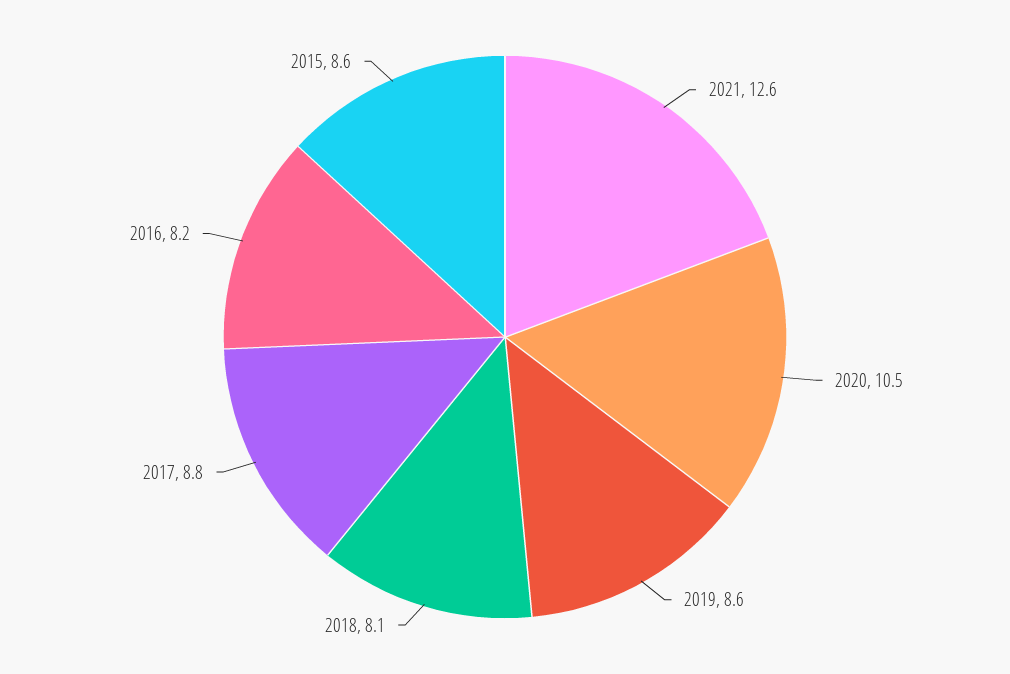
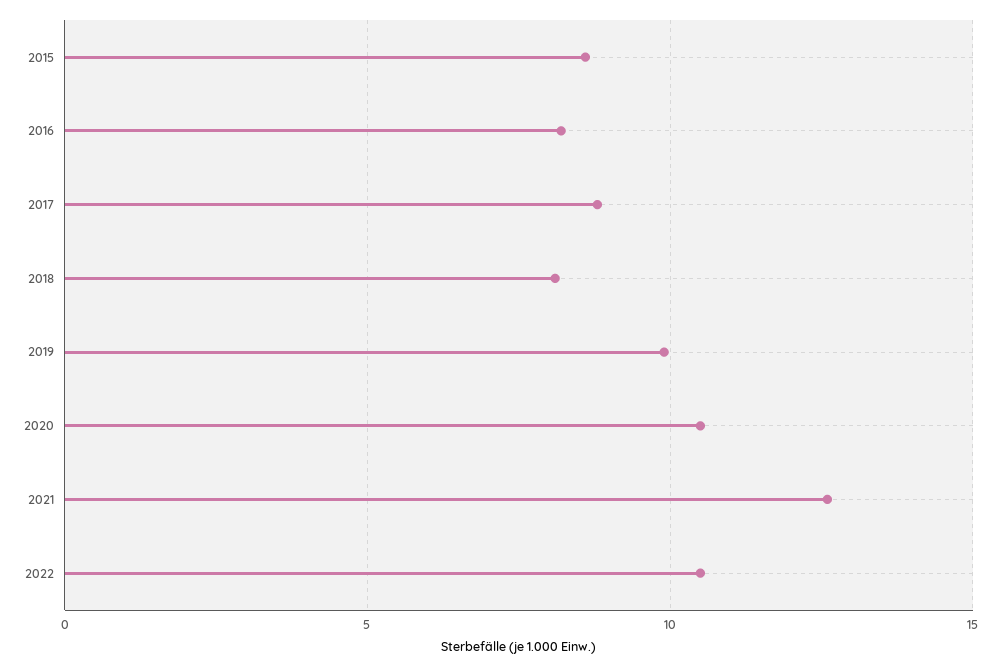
2019: 8.6 -> 10
2022: none -> 10.5

